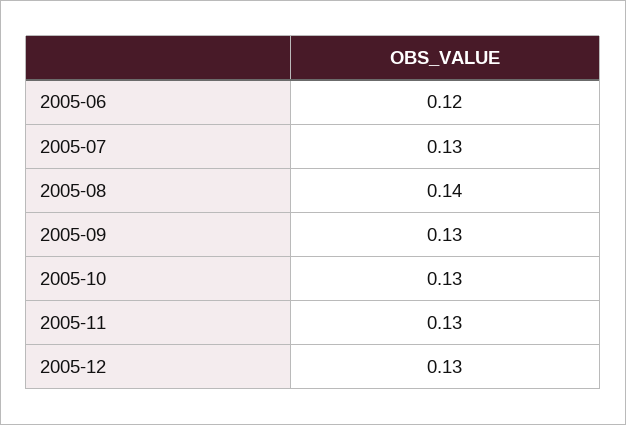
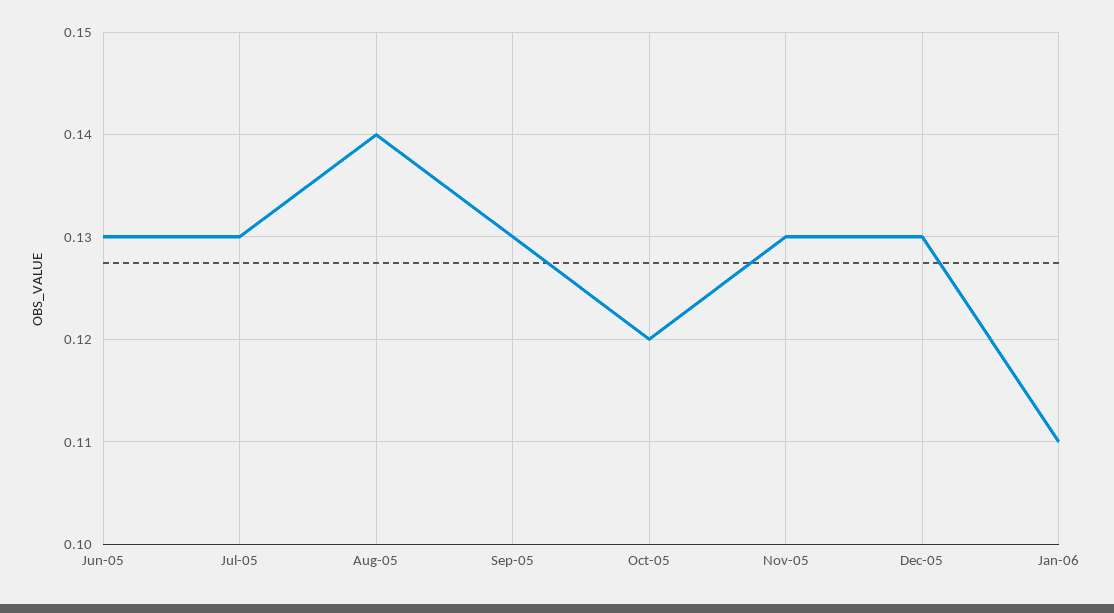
2005-06: 0.12 -> 0.13
2005-10: 0.13 -> 0.12
Jan-06: none -> 0.11

